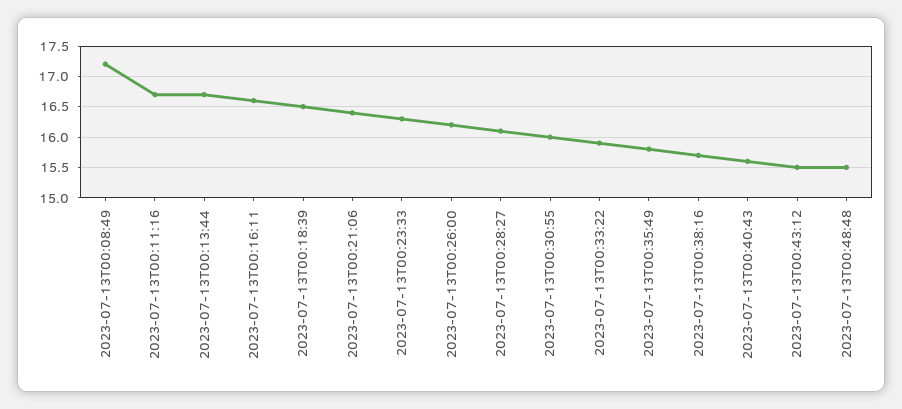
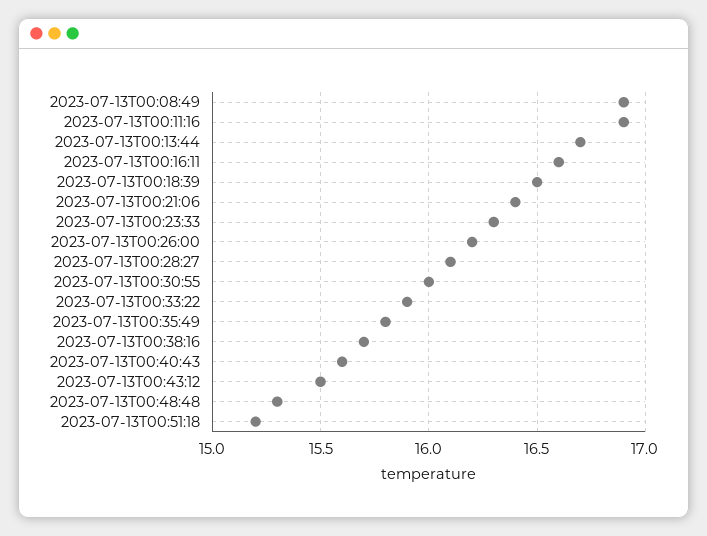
2023-07-13T00:08:49: 17.2 -> 16.9
2023-07-13T00:11:16: 16.7 -> 16.9
2023-07-13T00:48:48: 15.5 -> 15.3
2023-07-13T00:51:18: none -> 15.2

